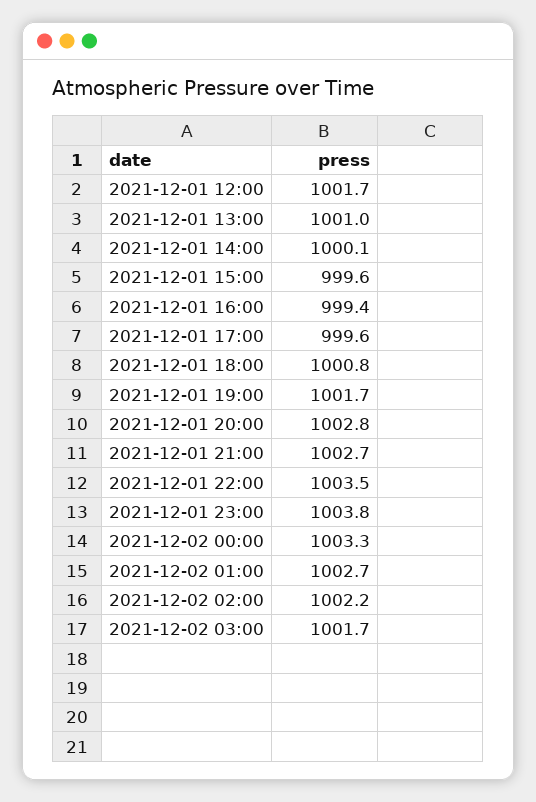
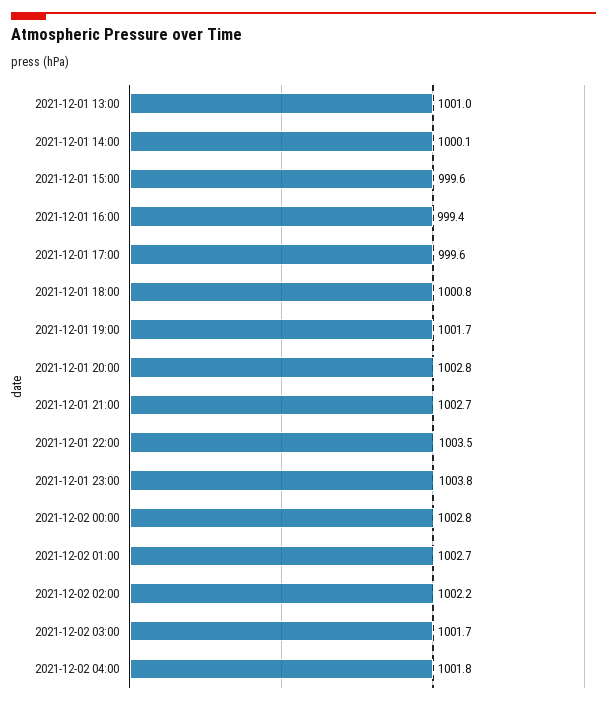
2021-12-01 12:00: 1001.7 -> none
2021-12-02 00:00: 1003.3 -> 1002.8
2021-12-02 04:00: none -> 1001.8

